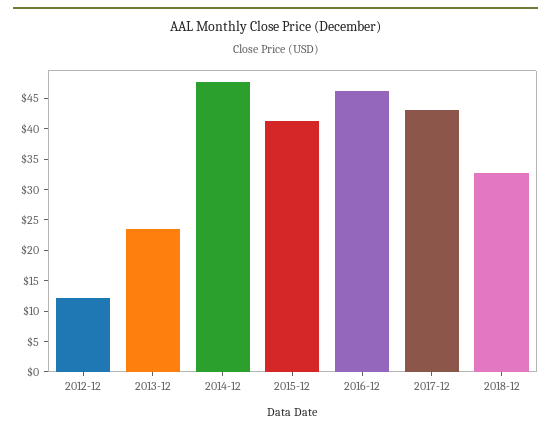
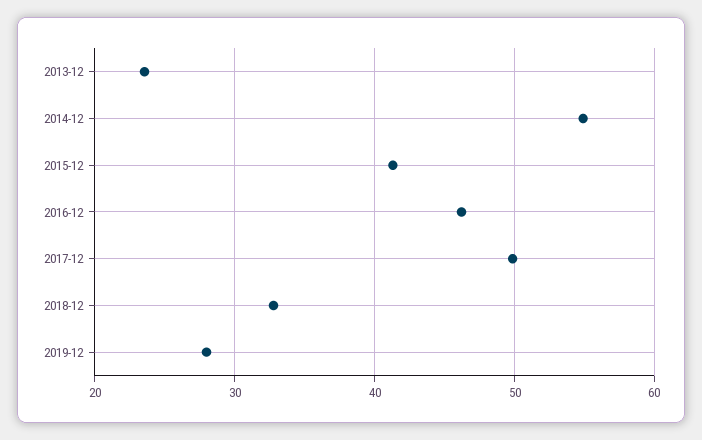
2012-12: 12.5 -> none
2014-12: 47.5 -> 55
2017-12: 42.5 -> 50
2019-12: none -> 28

